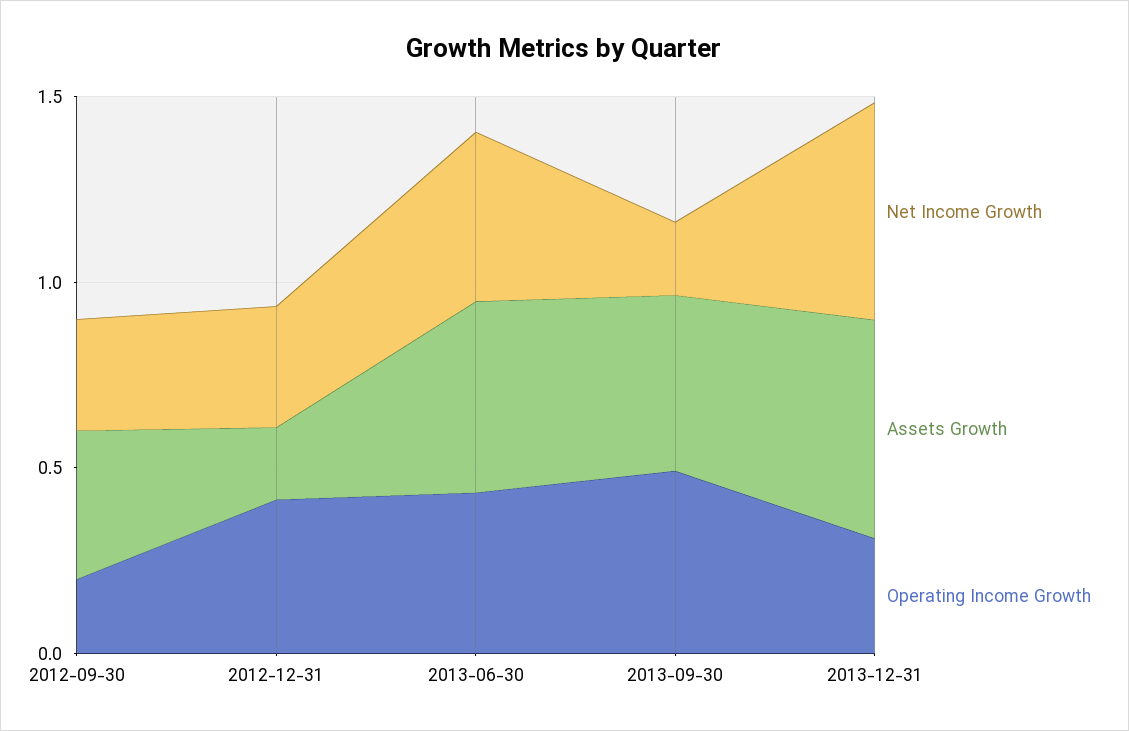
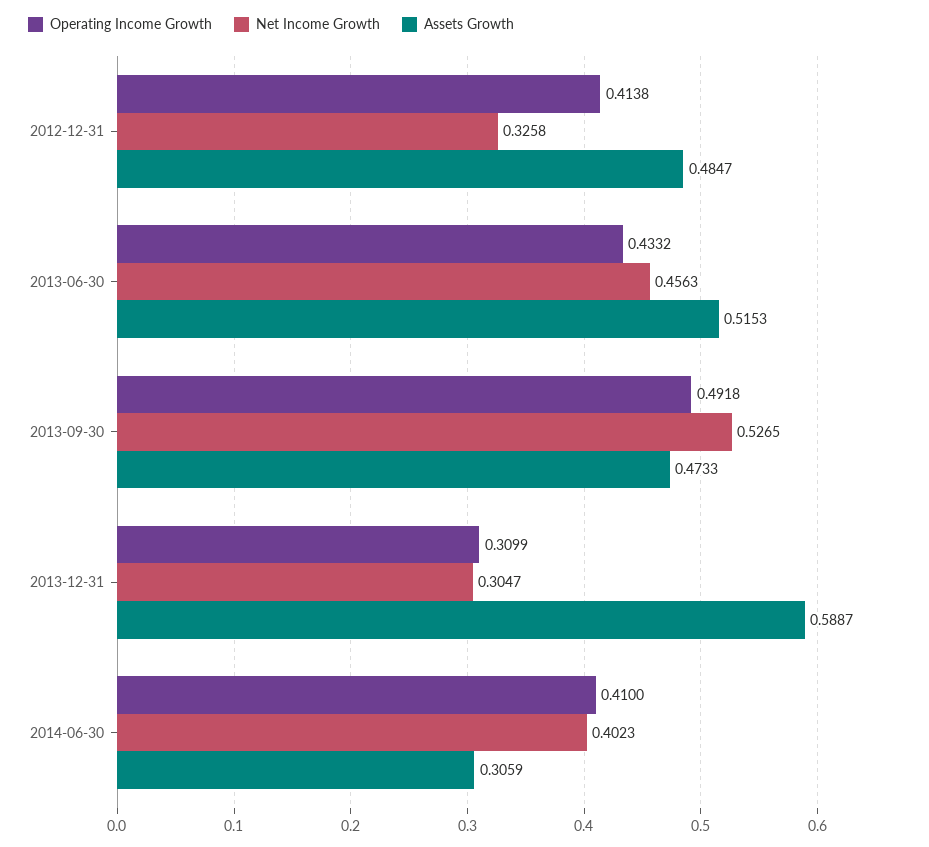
Net Income Growth, 2012-09-30: 0.3 -> none
Assets Growth, 2012-09-30: 0.4 -> none
Operating Income Growth, 2012-09-30: 0.2 -> none
Assets Growth, 2012-12-31: 0.2 -> 0.4847
Net Income Growth, 2013-09-30: 0.2 -> 0.5265
Net Income Growth, 2013-12-31: 0.6 -> 0.3047
Operating Income Growth, 2014-06-30: none -> 0.41
Net Income Growth, 2014-06-30: none -> 0.4023
Assets Growth, 2014-06-30: none -> 0.3059

